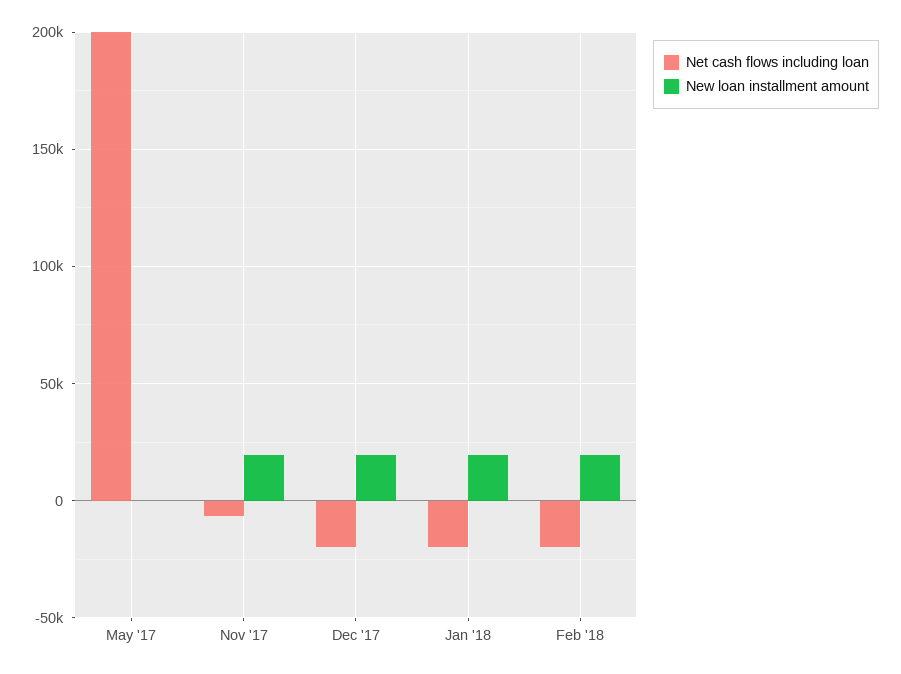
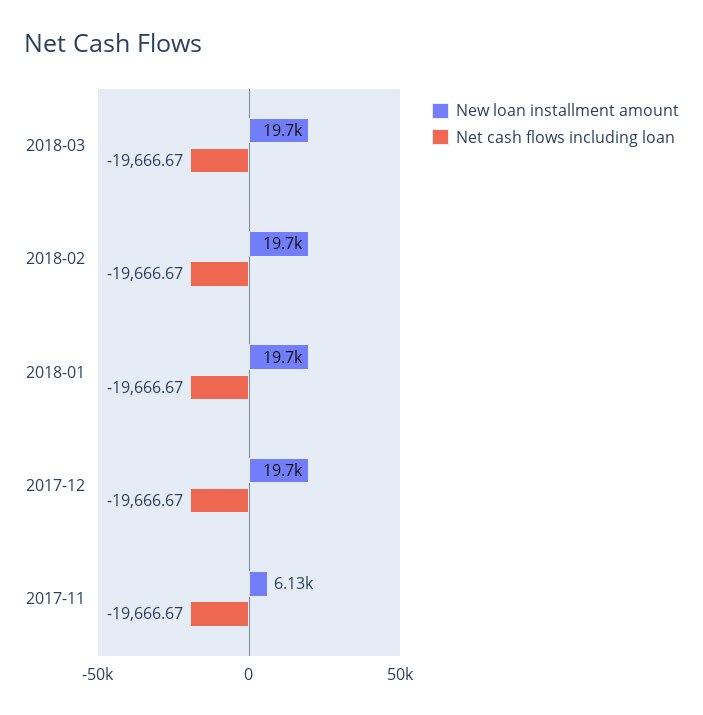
Net cash flows including loan, May '17: 200000 -> none
New loan installment amount, May '17: 0 -> none
Net cash flows including loan, Nov '17: -5000 -> -19666.67
New loan installment amount, Nov '17: 20000 -> 6130
New loan installment amount, 2018-03: none -> 19700
Net cash flows including loan, 2018-03: none -> -19666.67

